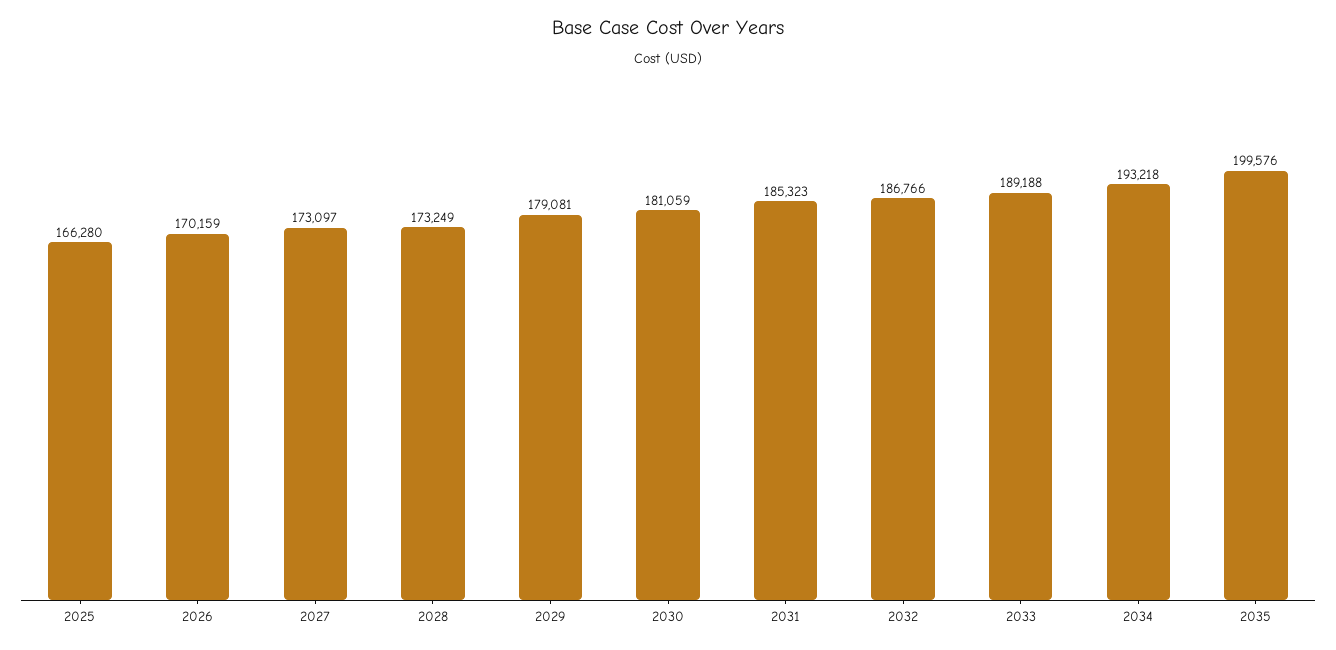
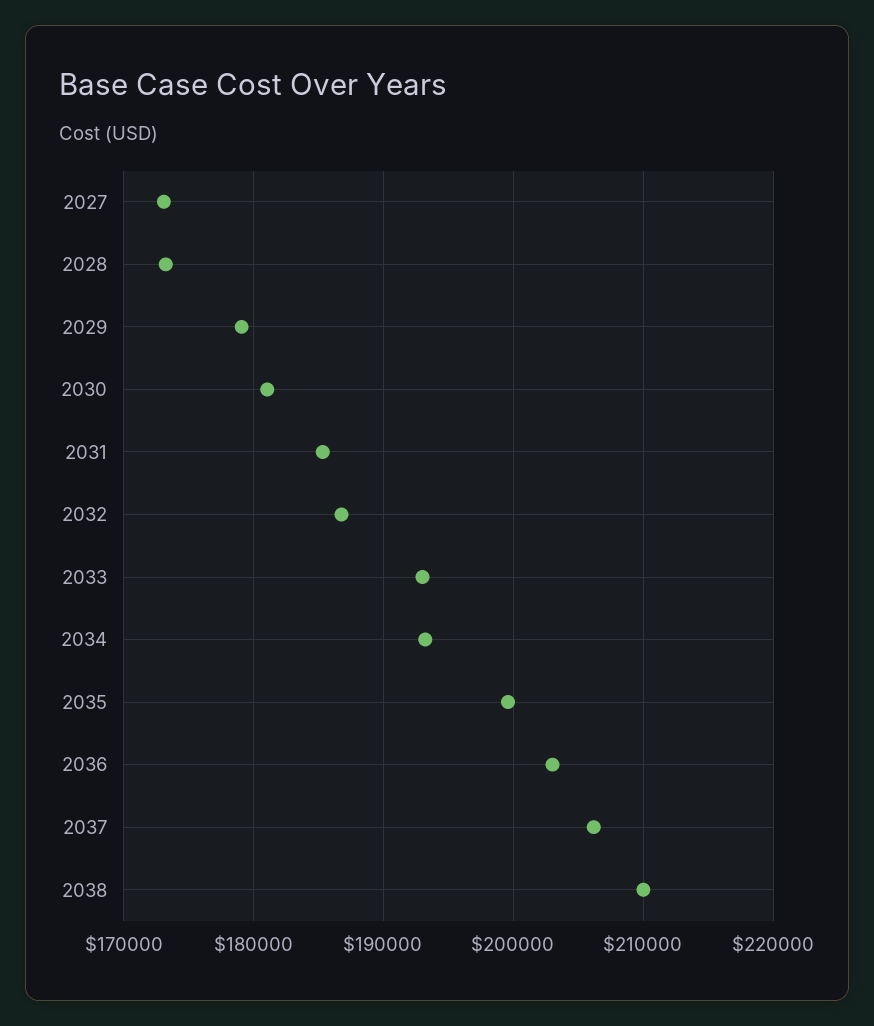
2025: 166280 -> none
2026: 170159 -> none
2033: 189188 -> 193000
2036: none -> 203000
2037: none -> 206000
2038: none -> 210000

